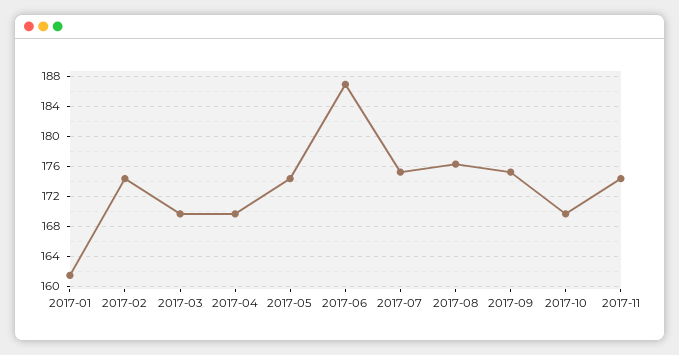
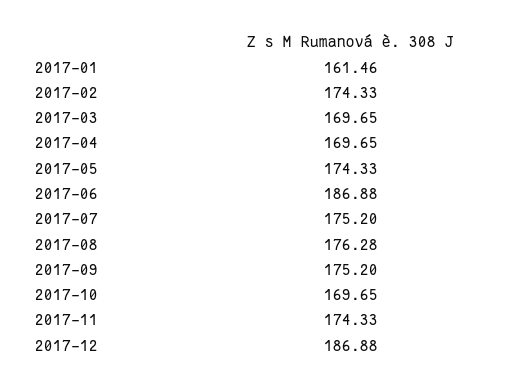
2017-12: none -> 186.88

